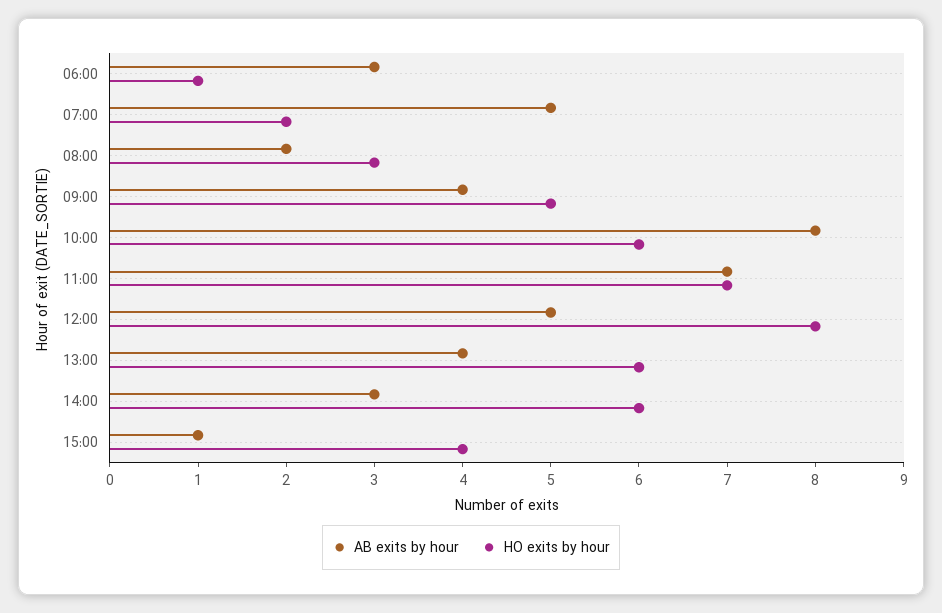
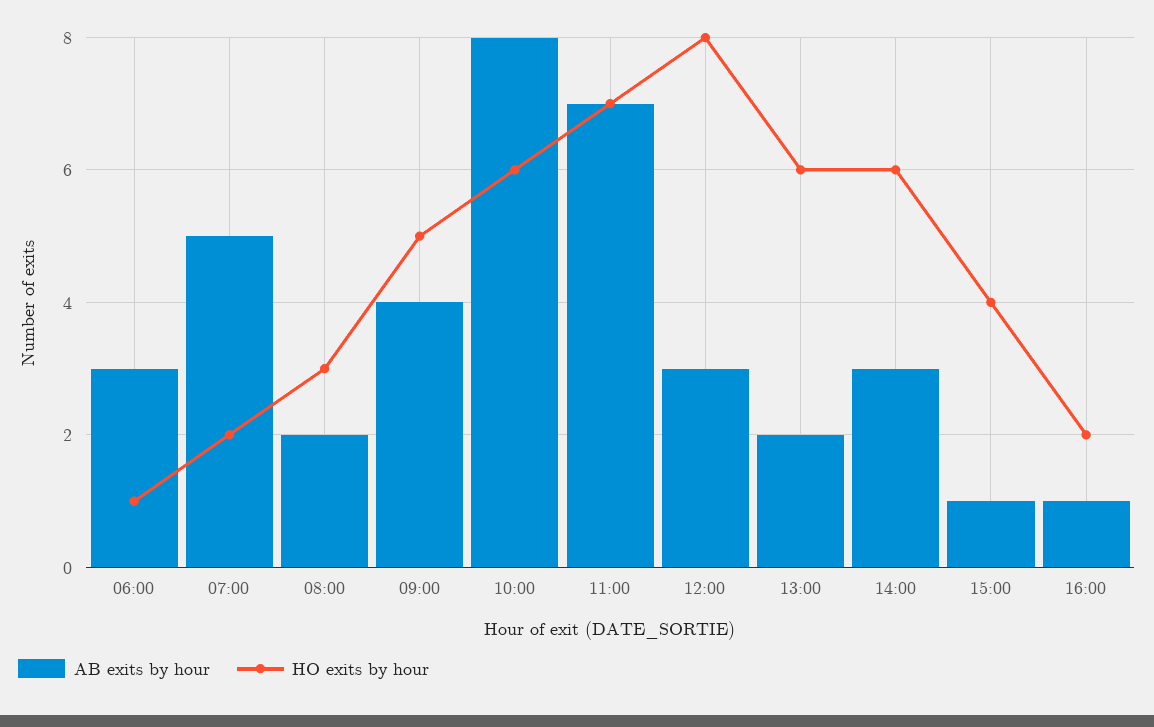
AB exits by hour, 12:00: 5 -> 3
AB exits by hour, 13:00: 4 -> 2
AB exits by hour, 16:00: none -> 1
HO exits by hour, 16:00: none -> 2

